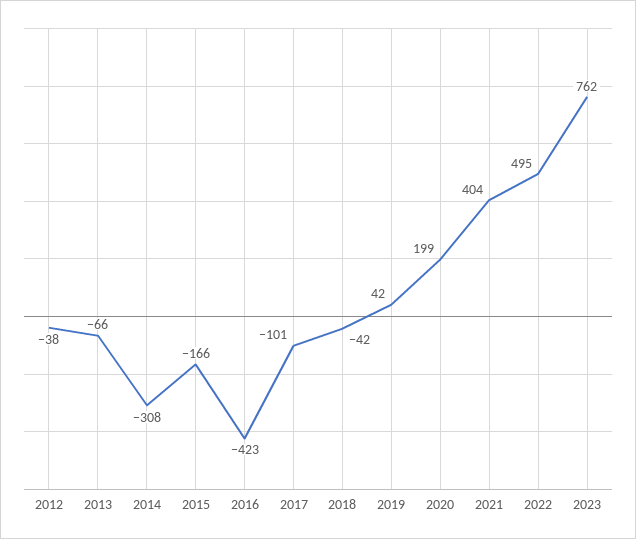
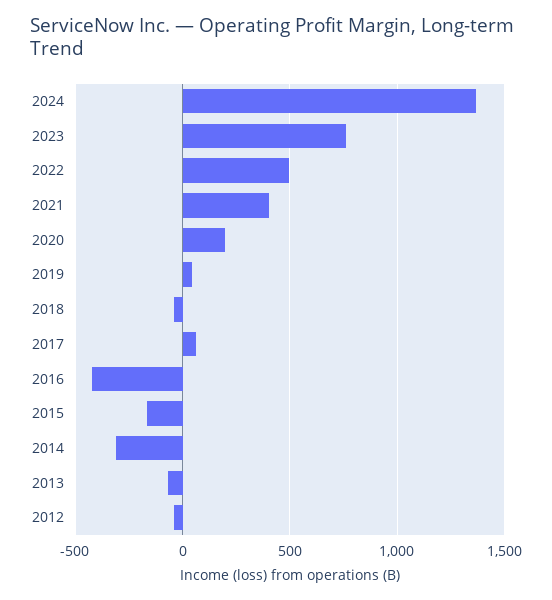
2017: -101 -> 50
2024: none -> 1350

